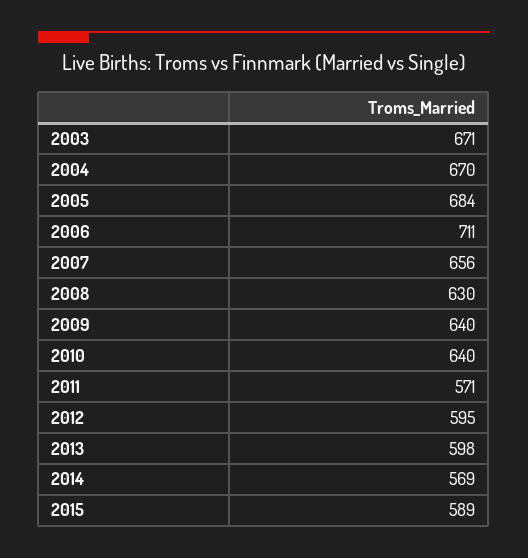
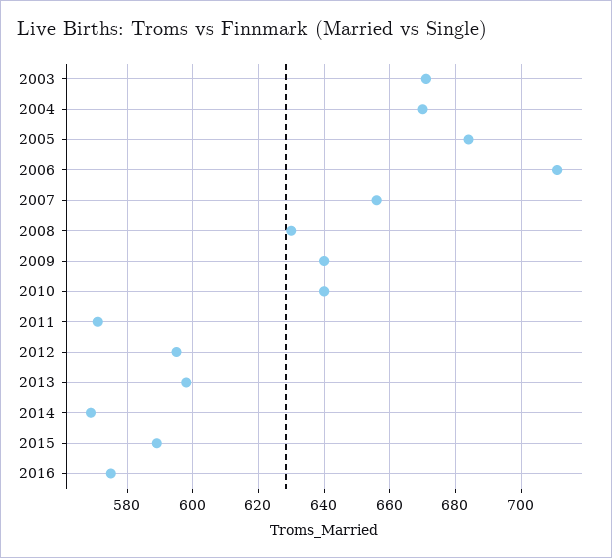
2016: none -> 575

